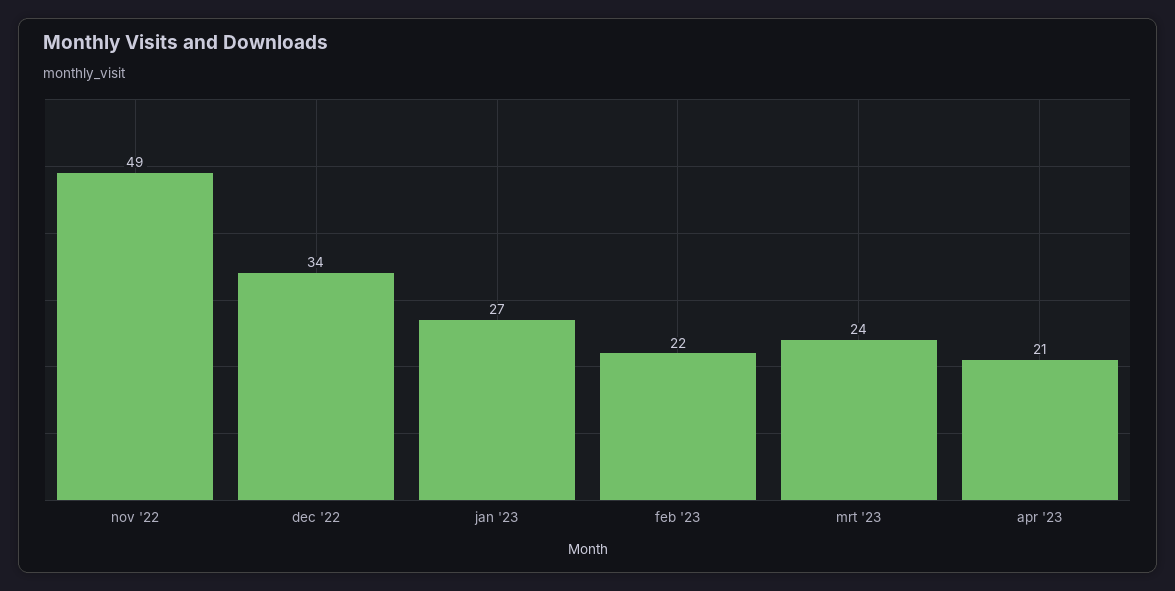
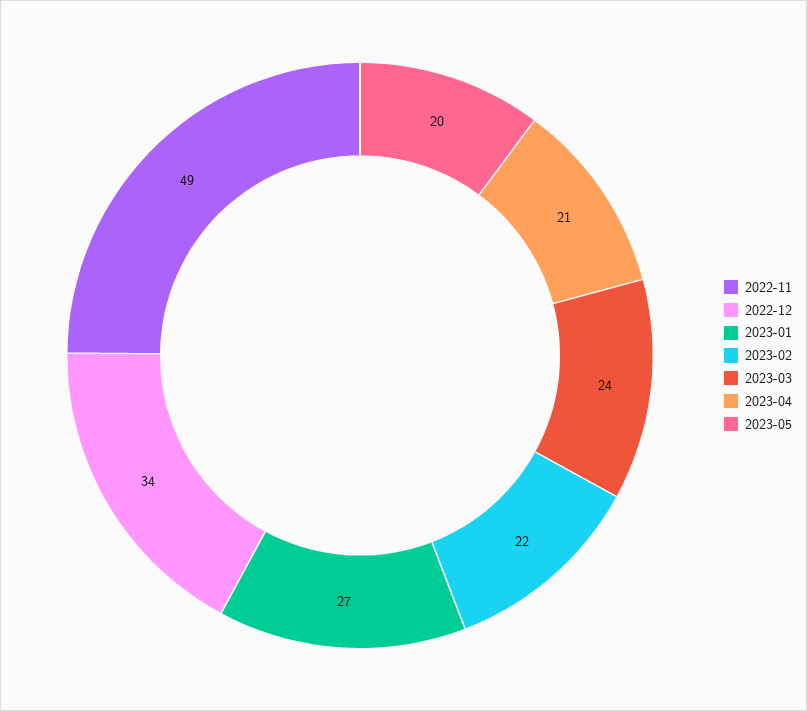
2023-05: none -> 20

